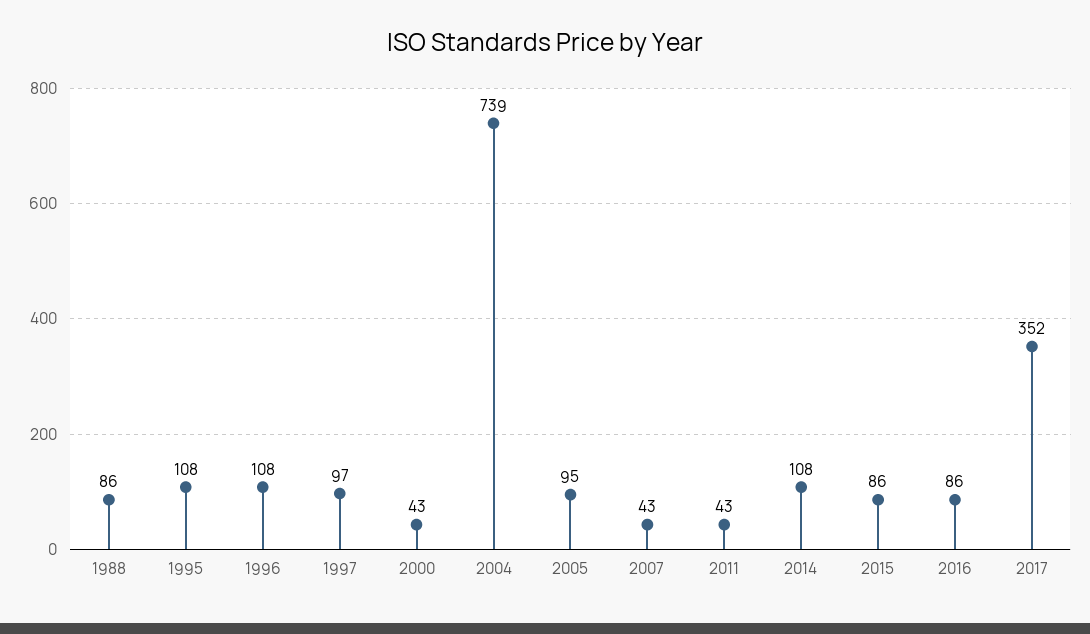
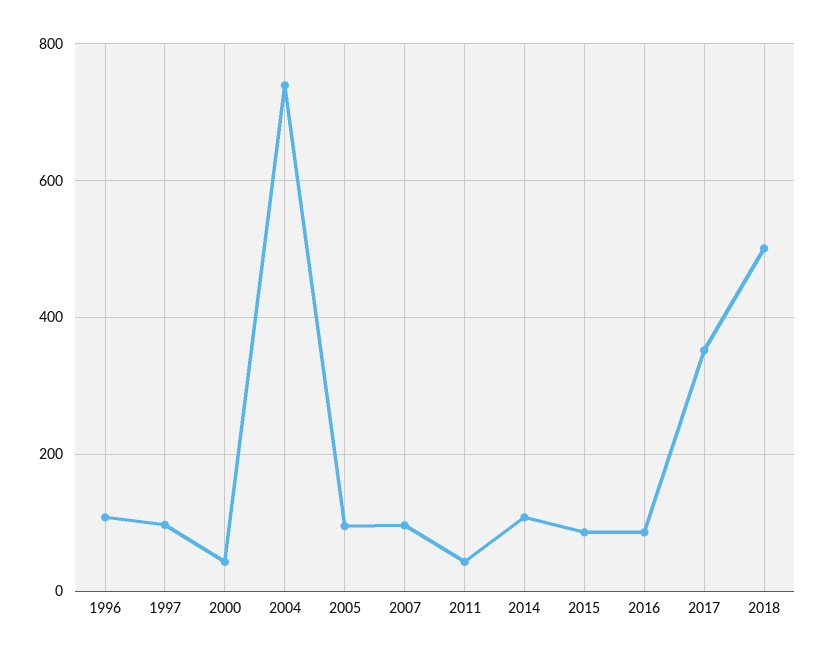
1988: 86 -> none
1995: 108 -> none
2007: 43 -> 100
2018: none -> 500

